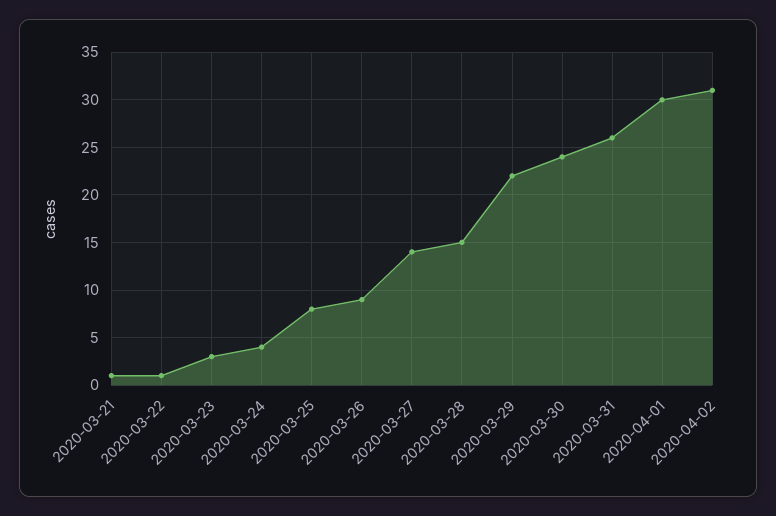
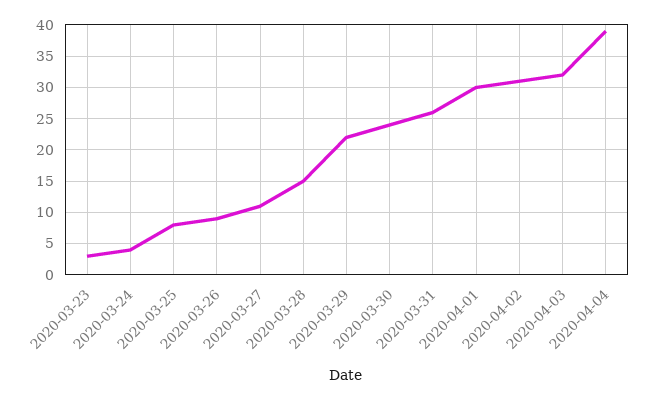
2020-03-21: 1 -> none
2020-03-22: 1 -> none
2020-03-27: 14 -> 11
2020-04-03: none -> 32
2020-04-04: none -> 39

